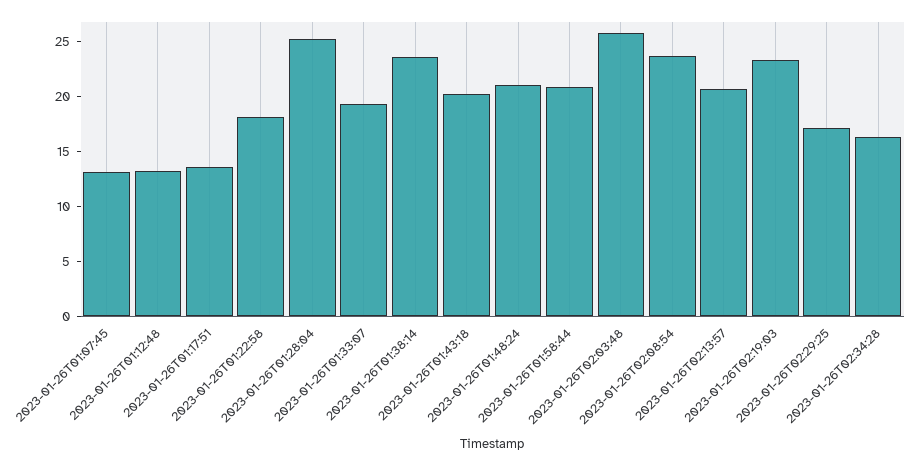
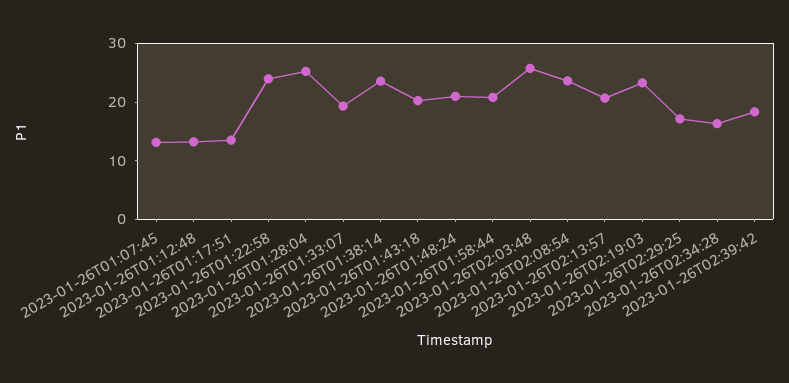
2023-01-26T01:22:58: 18 -> 24
2023-01-26T02:39:42: none -> 18

